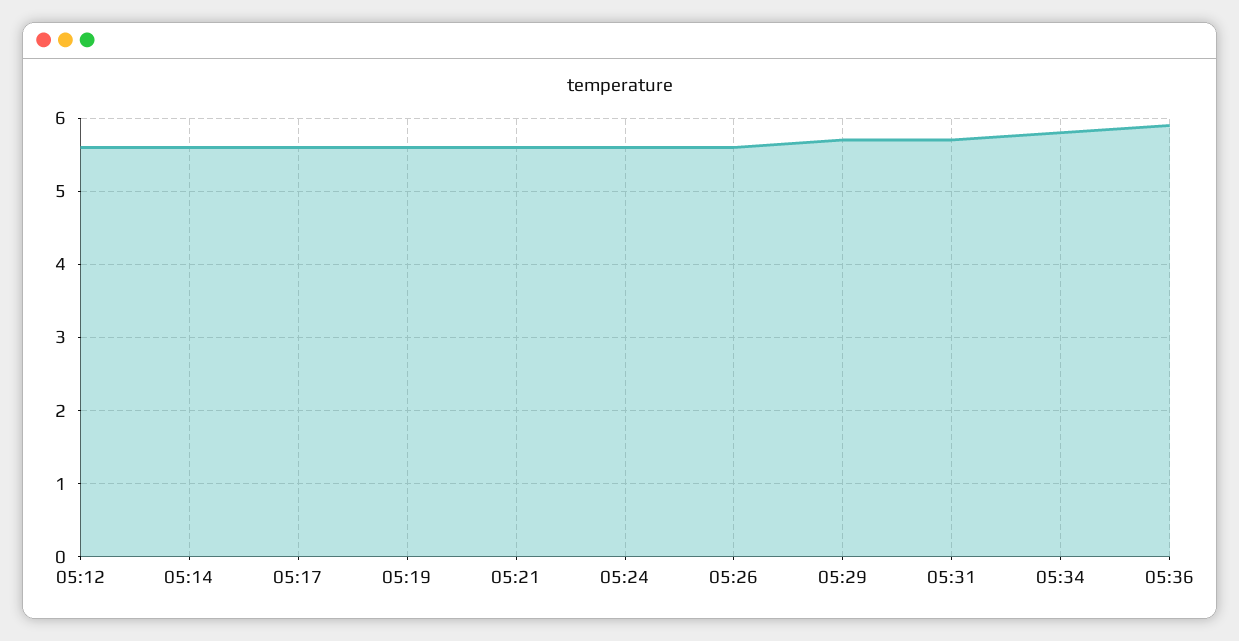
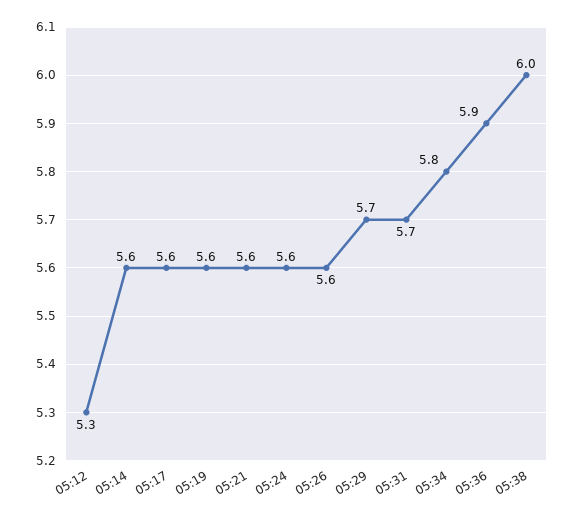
05:12: 5.6 -> 5.3
05:38: none -> 6

